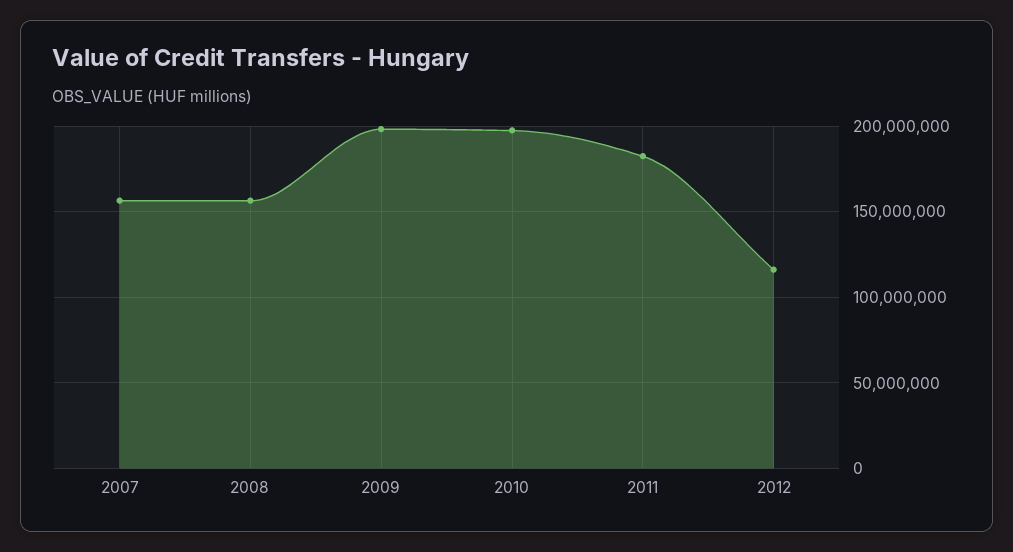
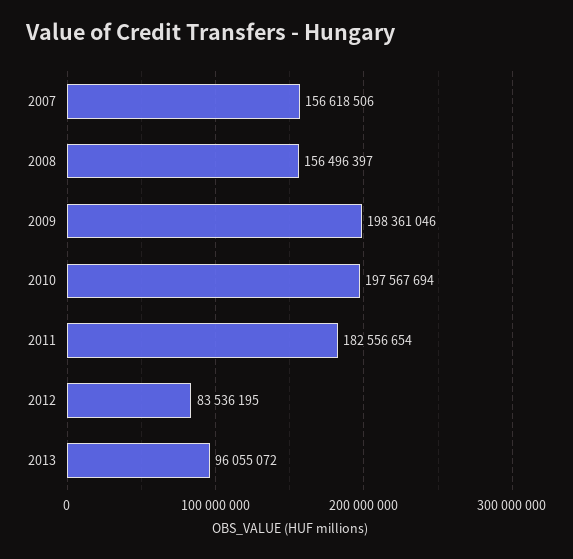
2012: 115000000 -> 83536195
2013: none -> 96055072

